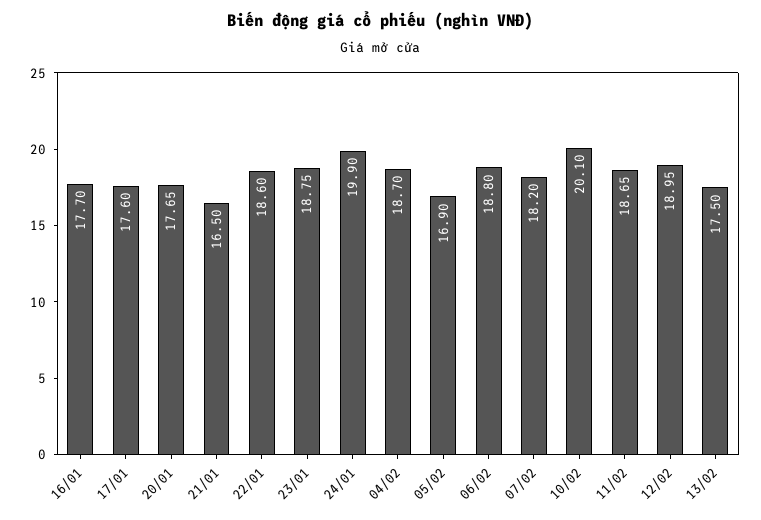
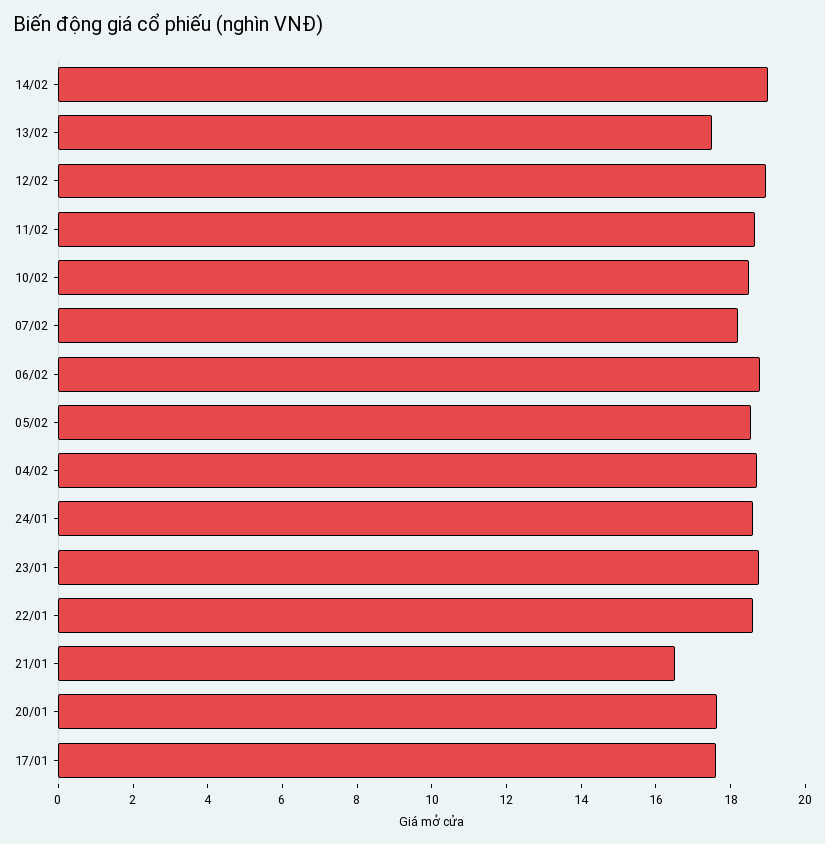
16/01: 17.7 -> none
24/01: 19.9 -> 18.5
05/02: 16.9 -> 18.5
10/02: 20.1 -> 18.5
14/02: none -> 19

